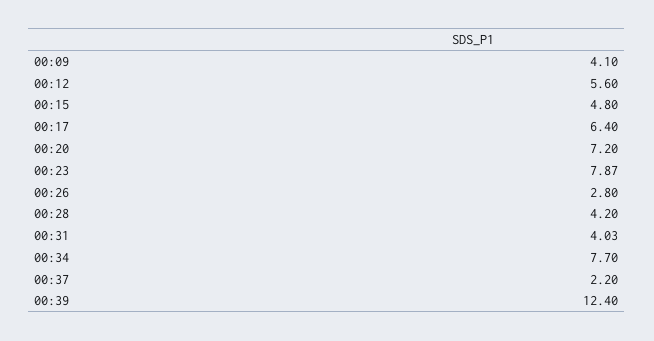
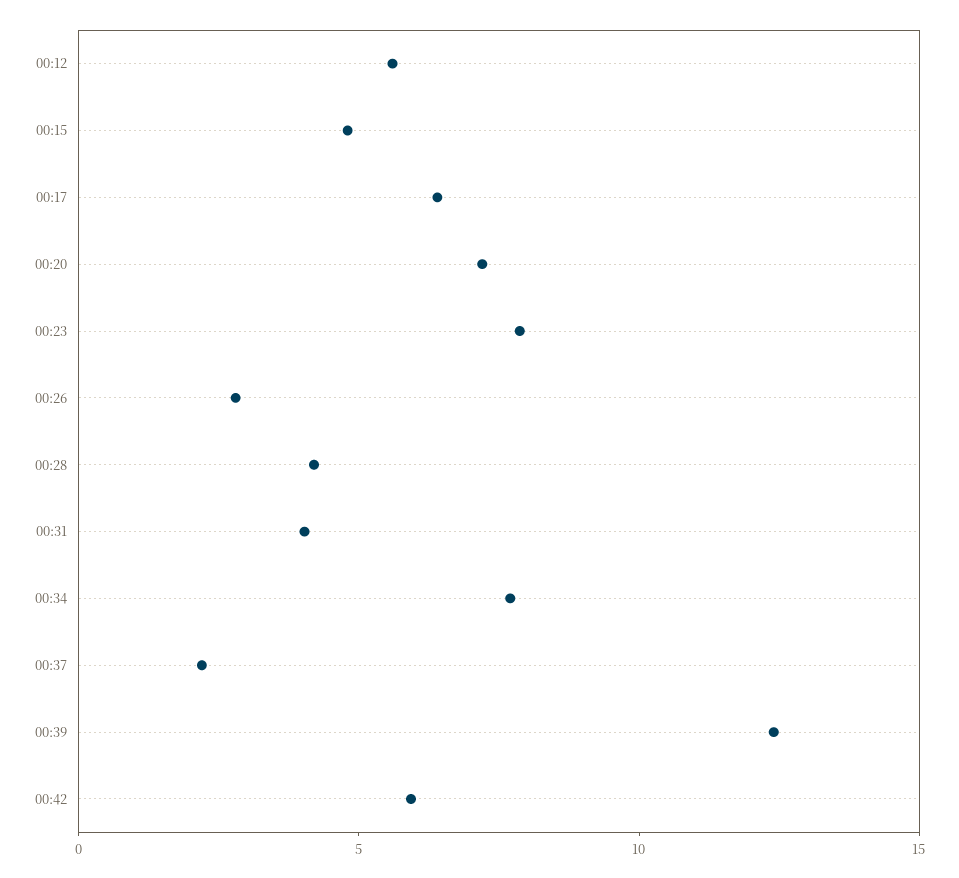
00:09: 4.1 -> none
00:42: none -> 6

